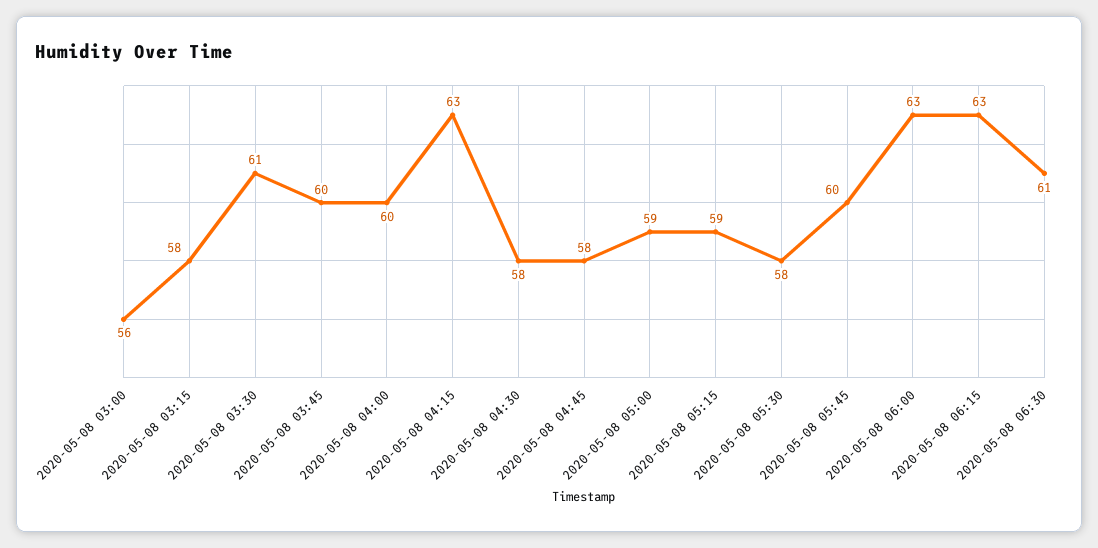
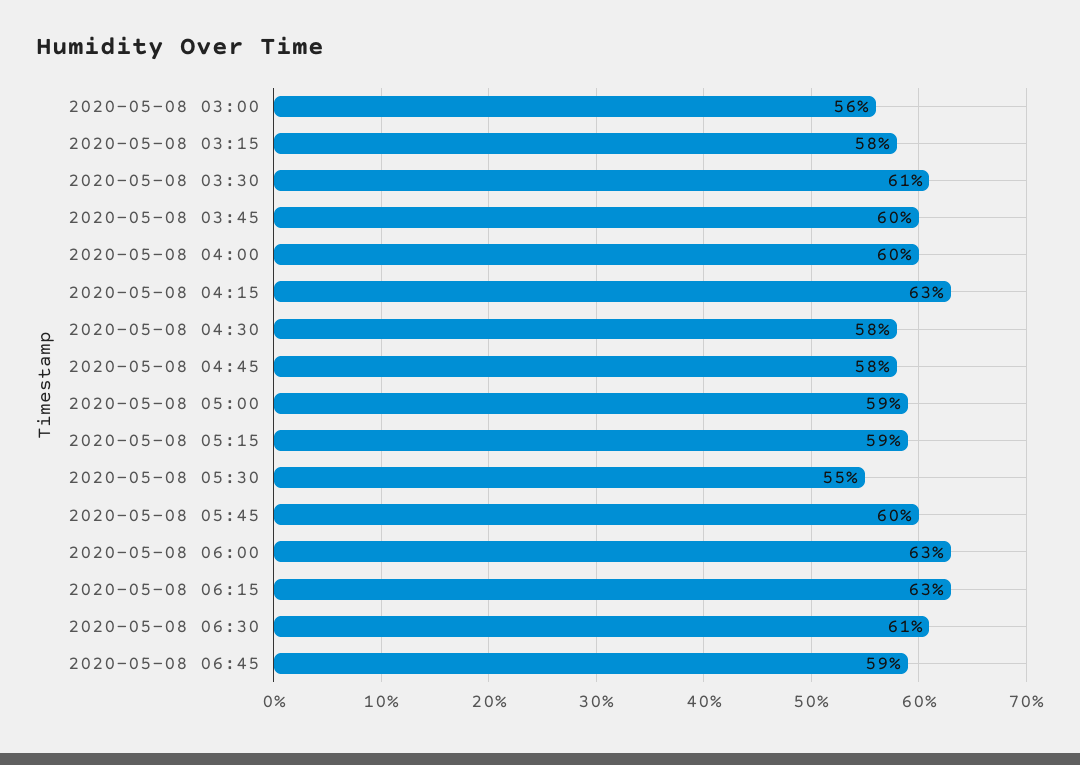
2020-05-08 05:30: 58 -> 55
2020-05-08 06:45: none -> 59

